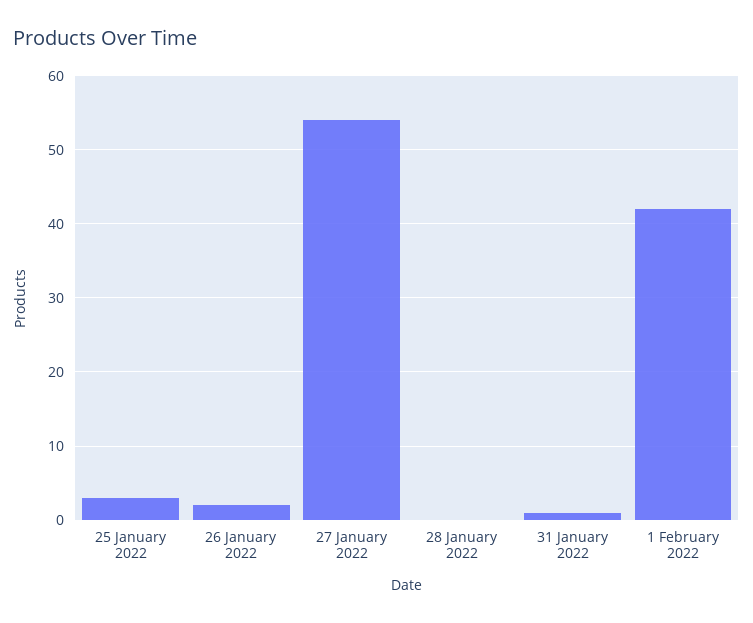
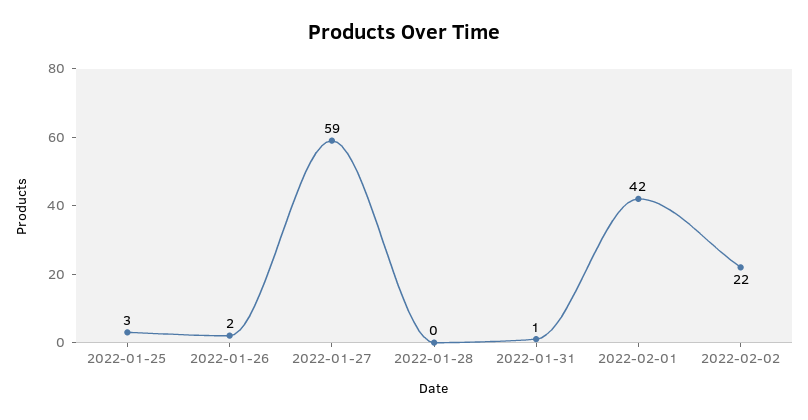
27 January 2022: 54 -> 59
2022-02-02: none -> 22

